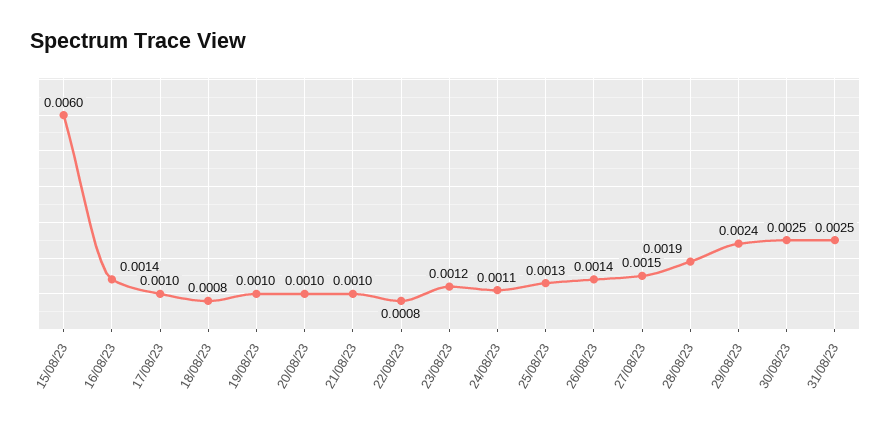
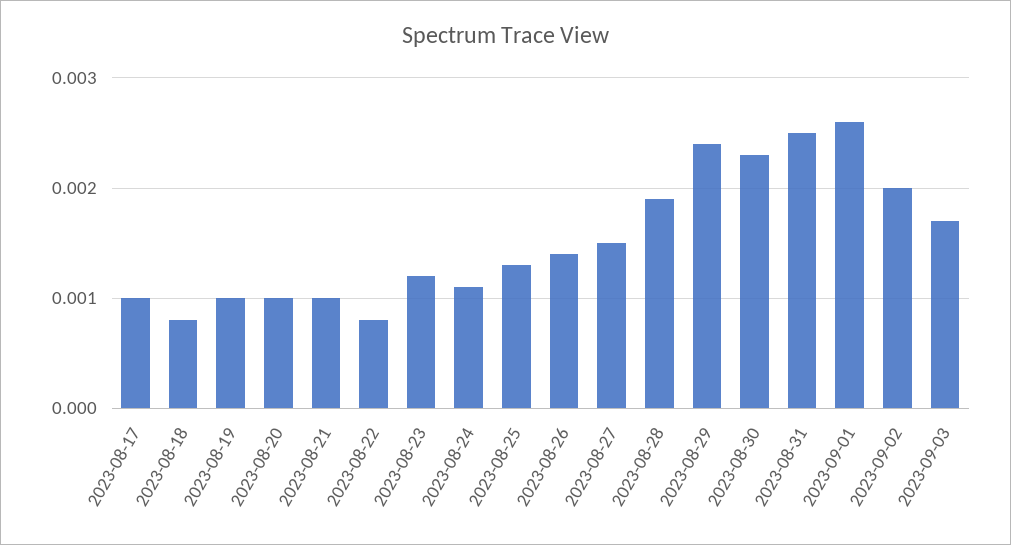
15/08/23: 0.006 -> none
16/08/23: 0.0014 -> none
30/08/23: 0.0025 -> 0.0023
2023-09-01: none -> 0.0026
2023-09-02: none -> 0.002
2023-09-03: none -> 0.0017

